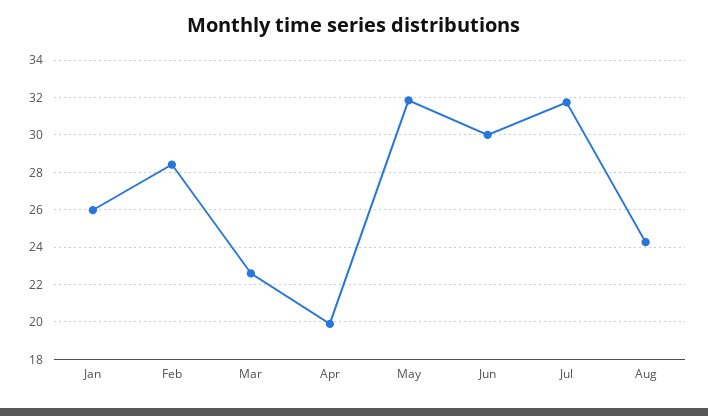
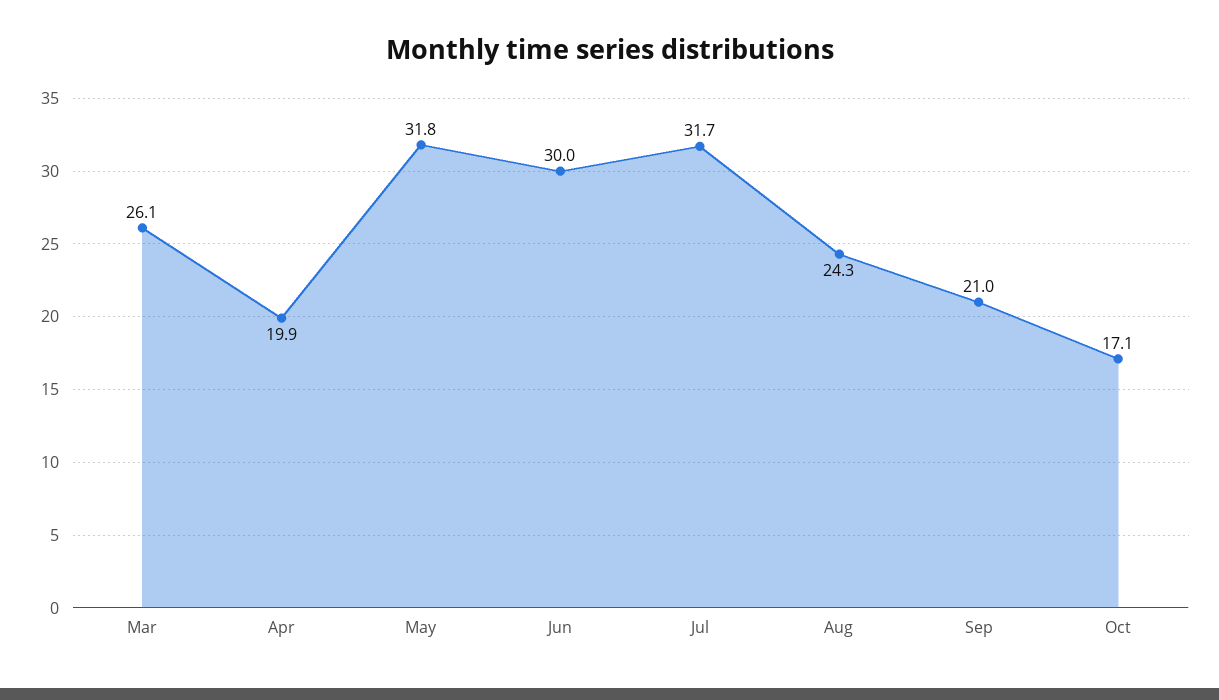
Jan: 26 -> none
Feb: 28.5 -> none
Mar: 22.5 -> 26.1
Sep: none -> 21
Oct: none -> 17.1

